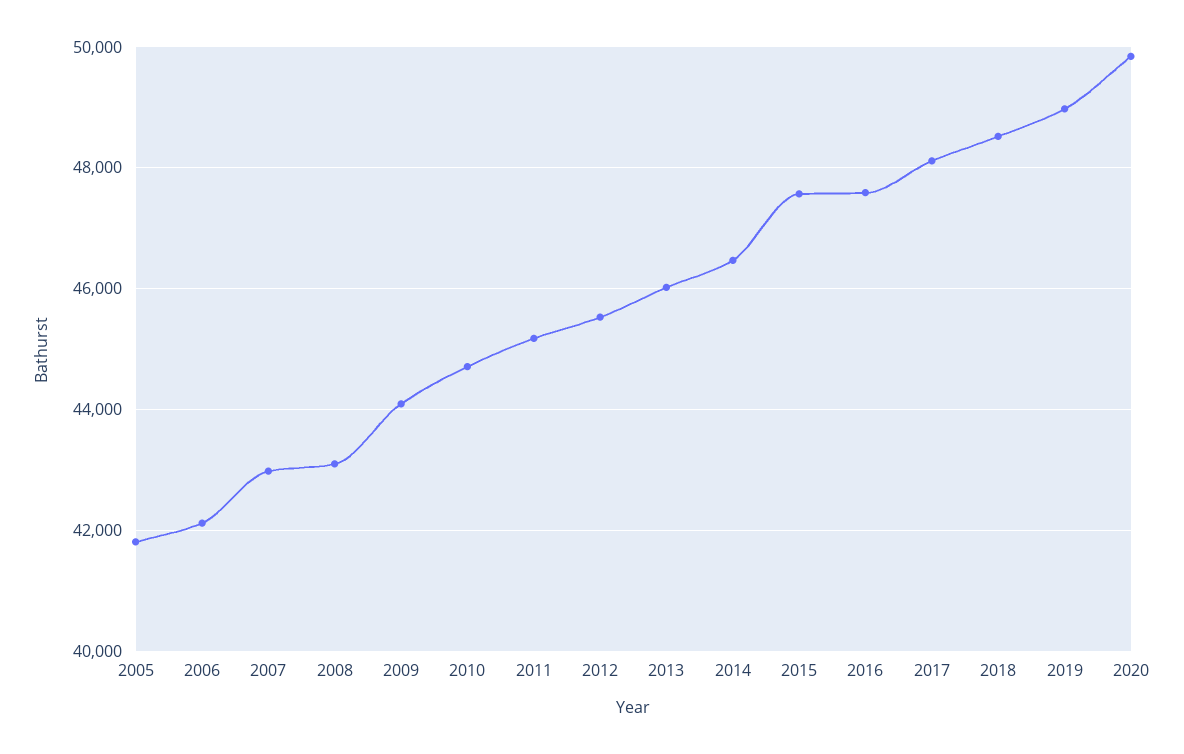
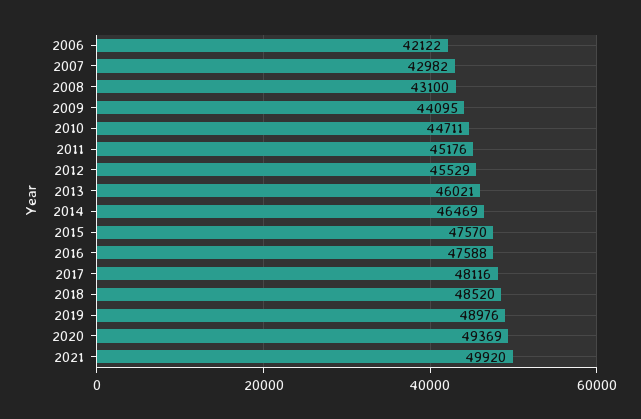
2005: 41800 -> none
2020: 49800 -> 49369
2021: none -> 49920

